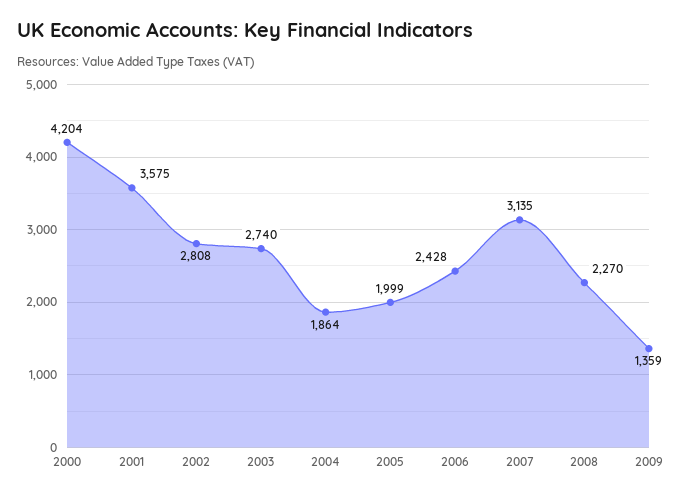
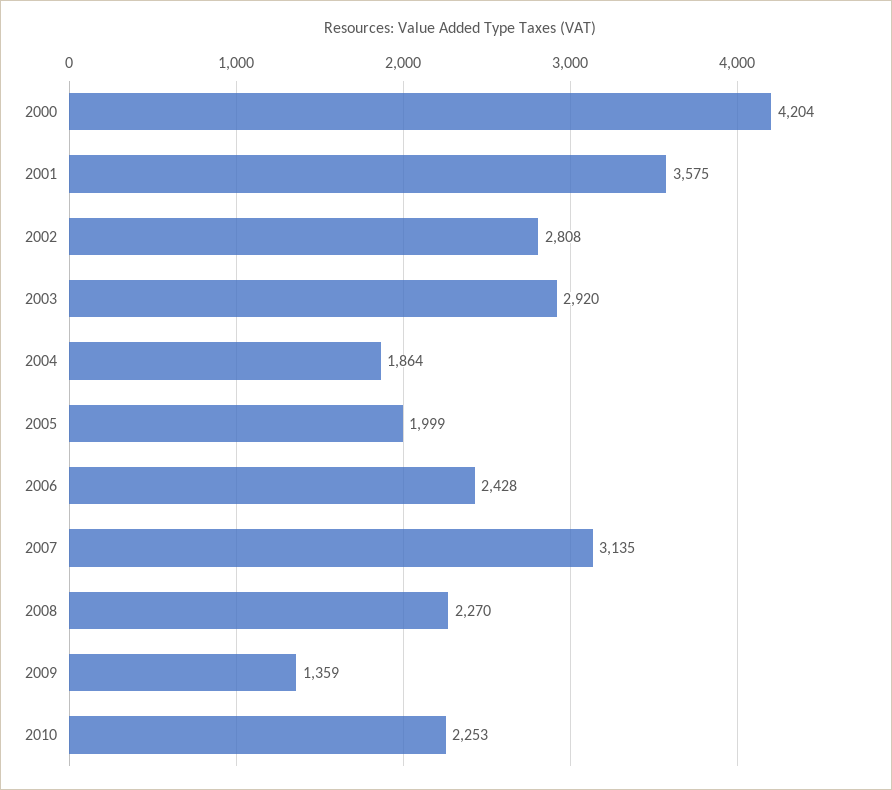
2003: 2740 -> 2920
2010: none -> 2253

